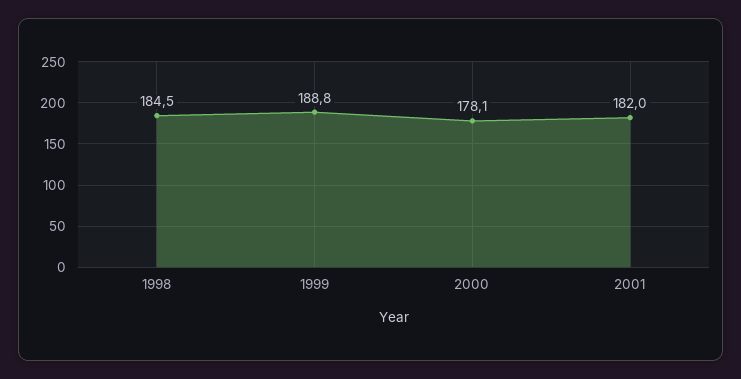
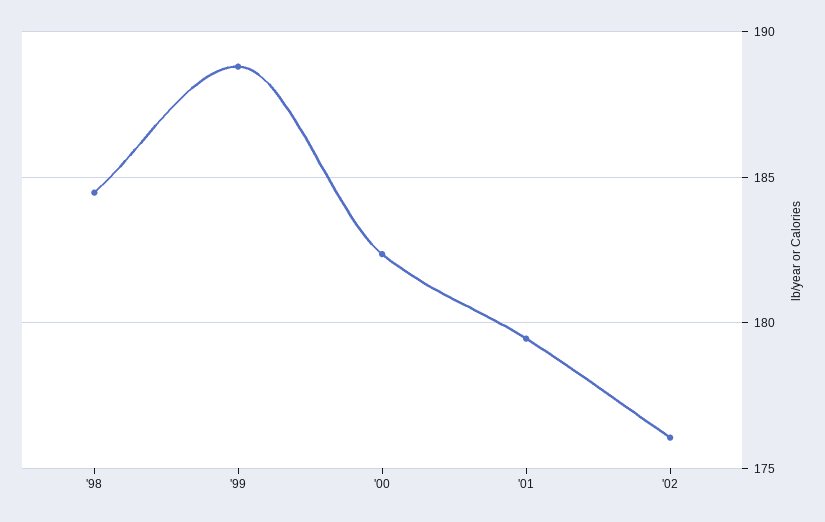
2000: 178.1 -> 182.5
2001: 182 -> 179.5
'02: none -> 176

